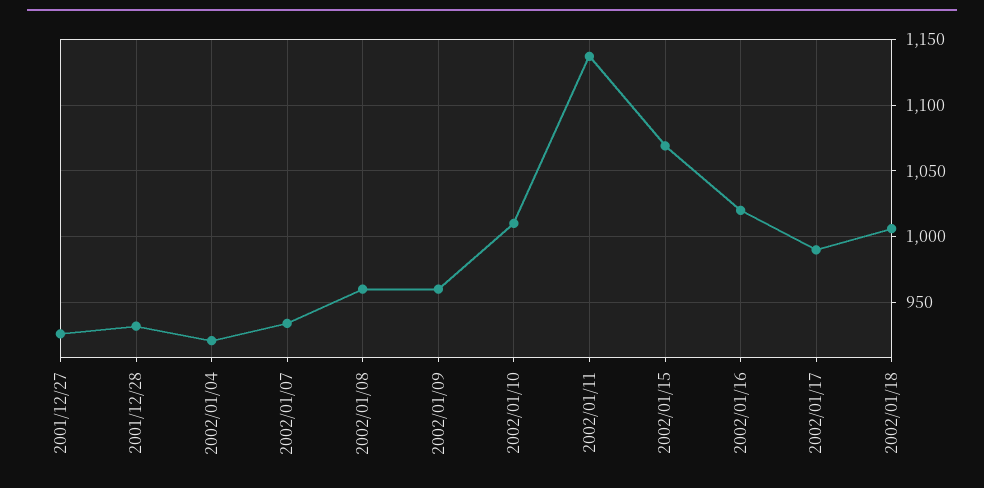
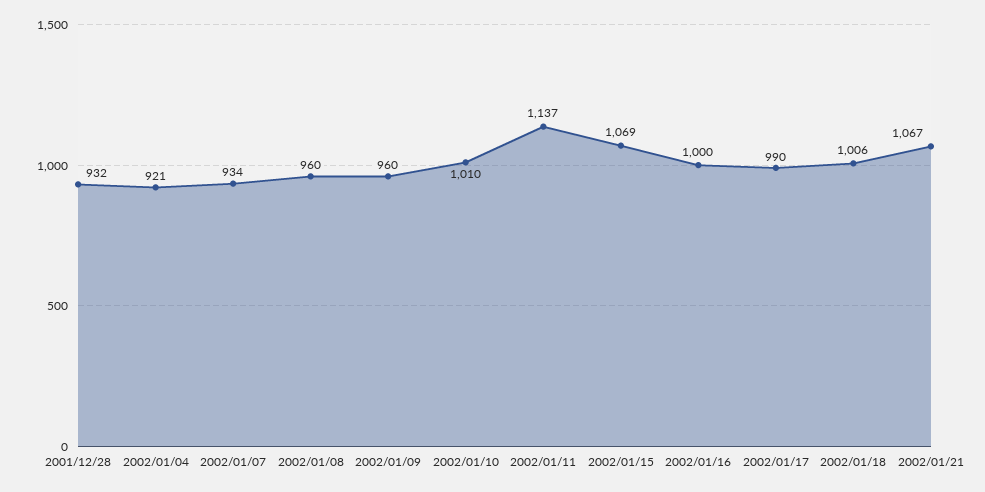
2001/12/27: 925 -> none
2002/01/16: 1020 -> 1000
2002/01/21: none -> 1067

